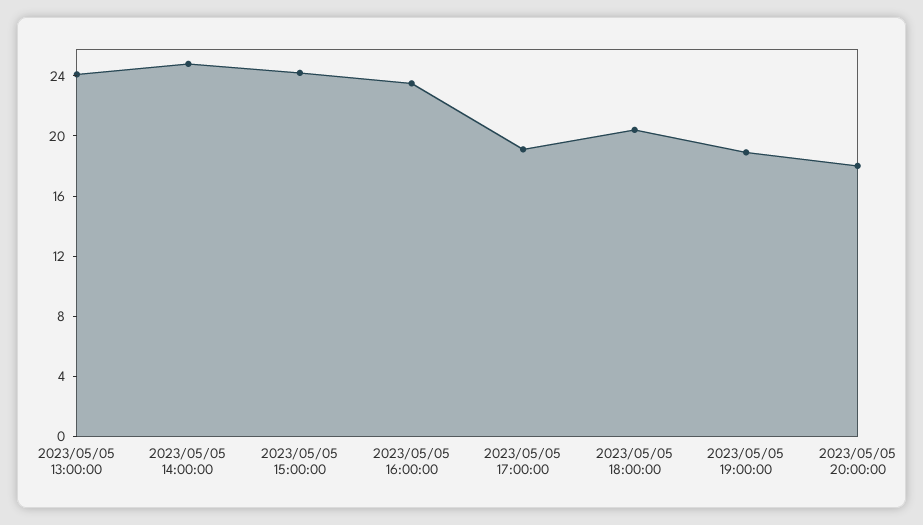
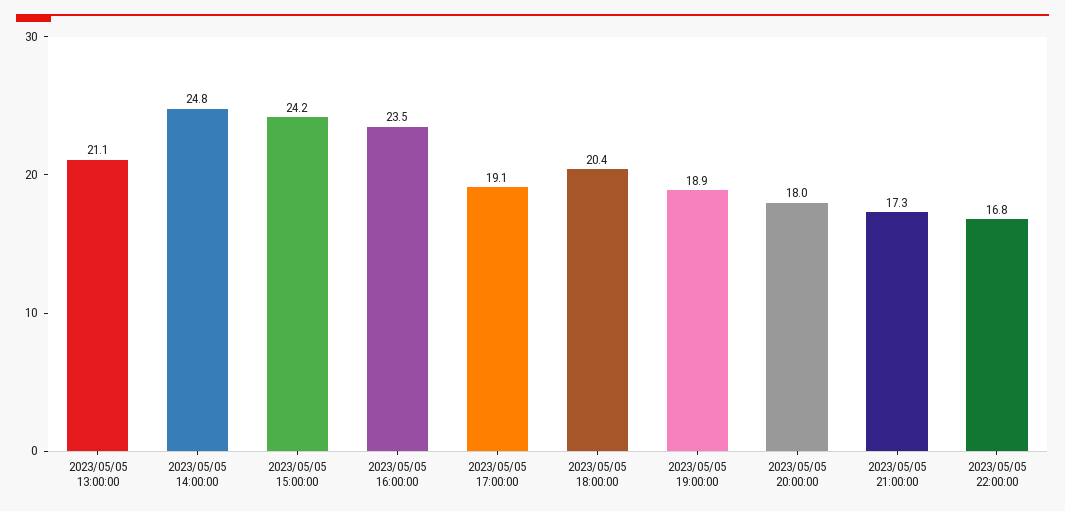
2023/05/05 13:00:00: 24 -> 21.1
2023/05/05 21:00:00: none -> 17.3
2023/05/05 22:00:00: none -> 16.8

